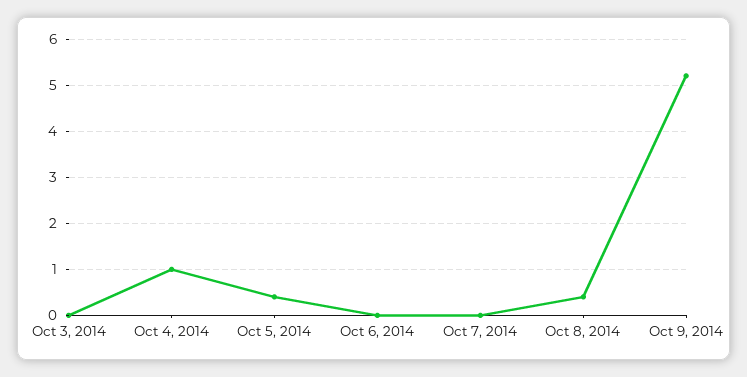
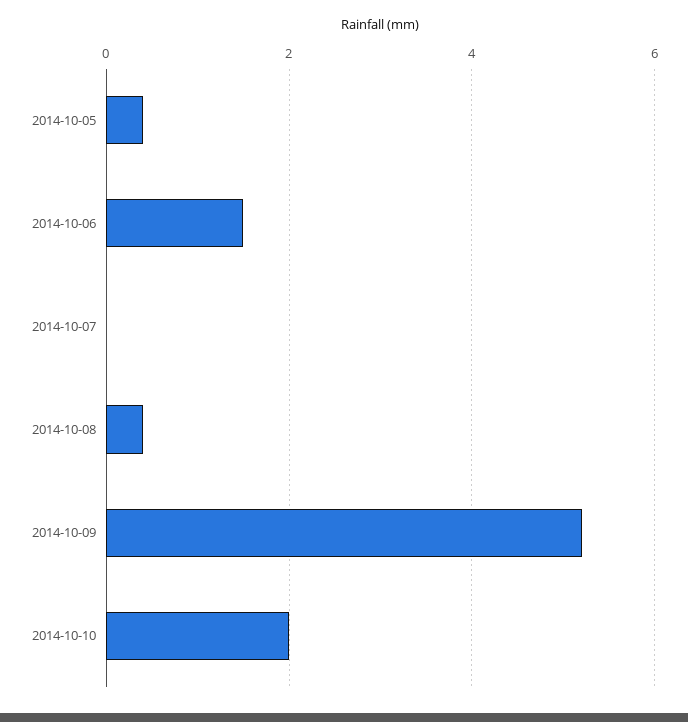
Oct 3, 2014: 0 -> none
Oct 4, 2014: 1 -> none
Oct 6, 2014: 0 -> 1.5
2014-10-10: none -> 2

